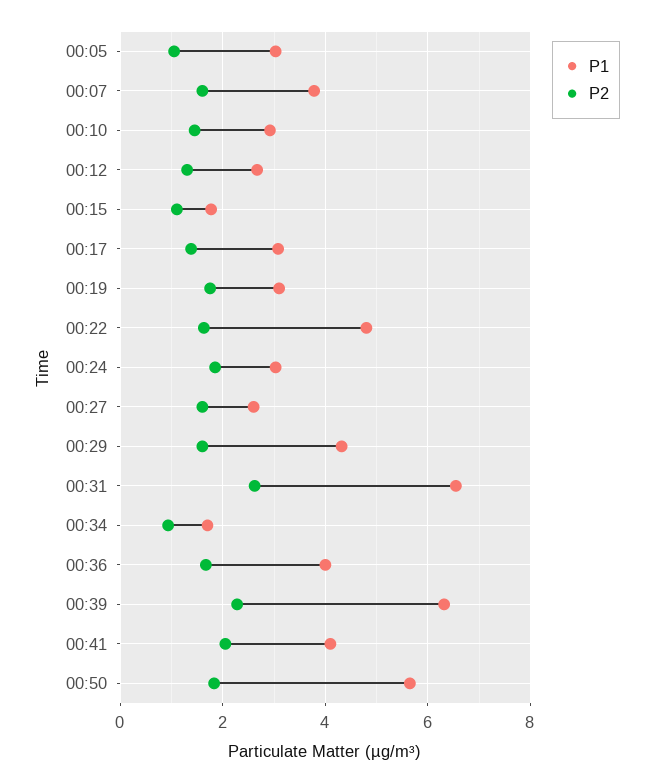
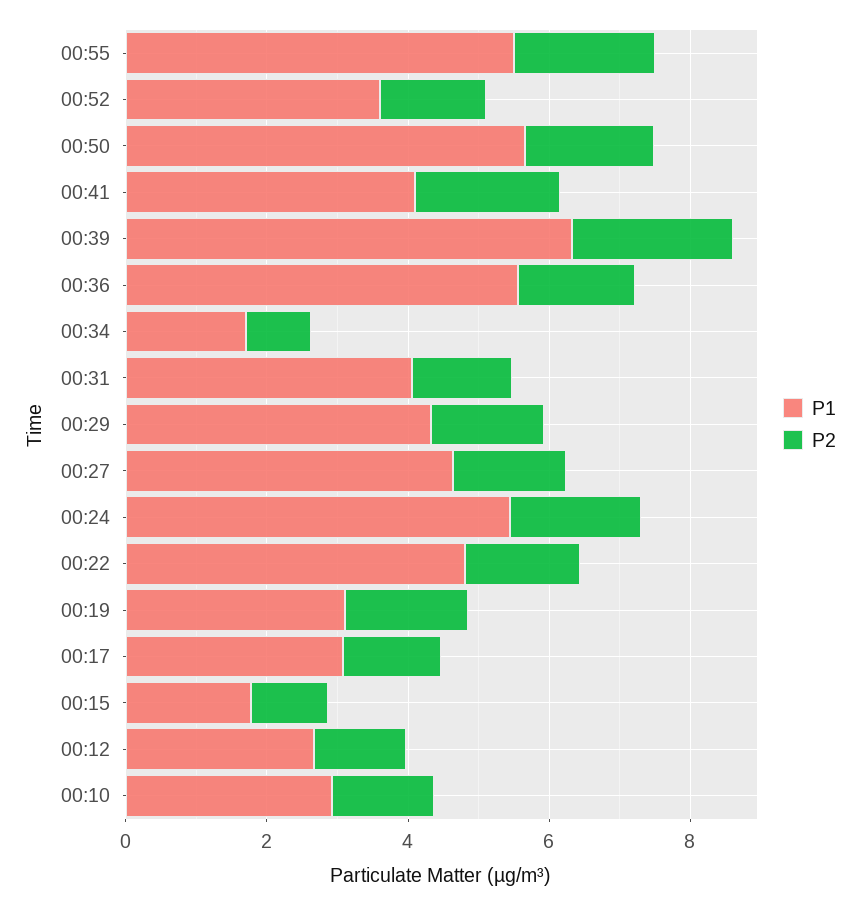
P1, 00:05: 3 -> none
P2, 00:05: 1 -> none
P1, 00:07: 3.8 -> none
P2, 00:07: 1.6 -> none
P1, 00:24: 3 -> 5.5
P1, 00:27: 2.6 -> 4.5
P1, 00:31: 6.6 -> 4
P2, 00:31: 2.6 -> 1.5
P1, 00:36: 4 -> 5.5
P1, 00:55: none -> 5.5
P2, 00:55: none -> 2
P1, 00:52: none -> 3.5
P2, 00:52: none -> 1.5

